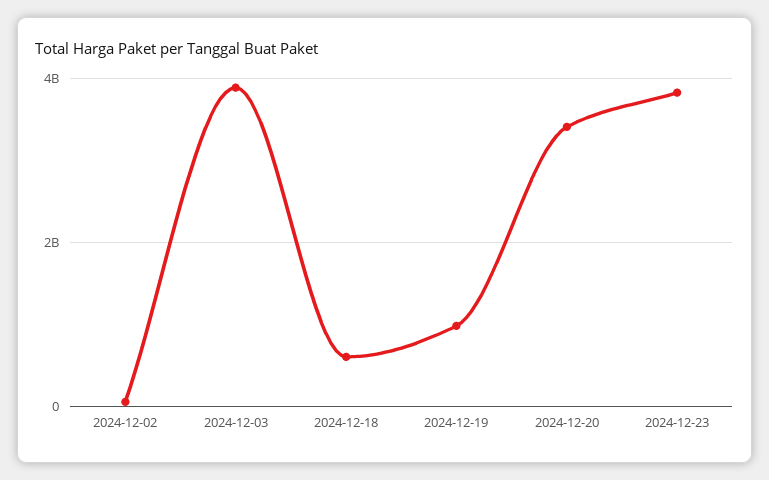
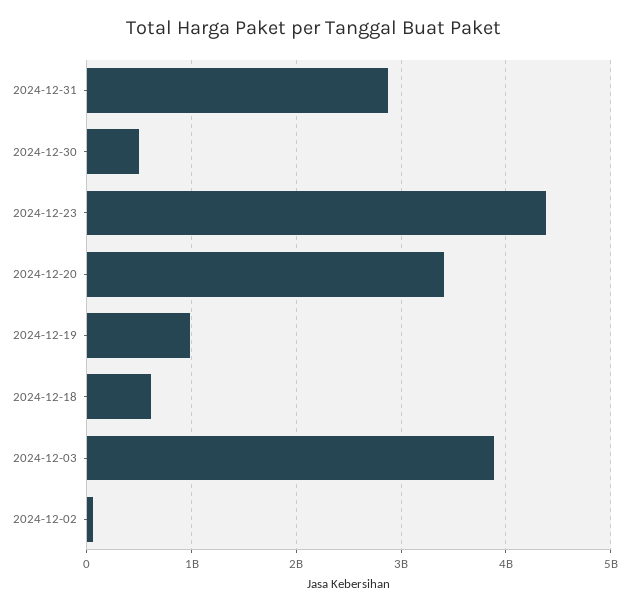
2024-12-23: 3800000000 -> 4400000000
2024-12-31: none -> 2900000000
2024-12-30: none -> 500000000

